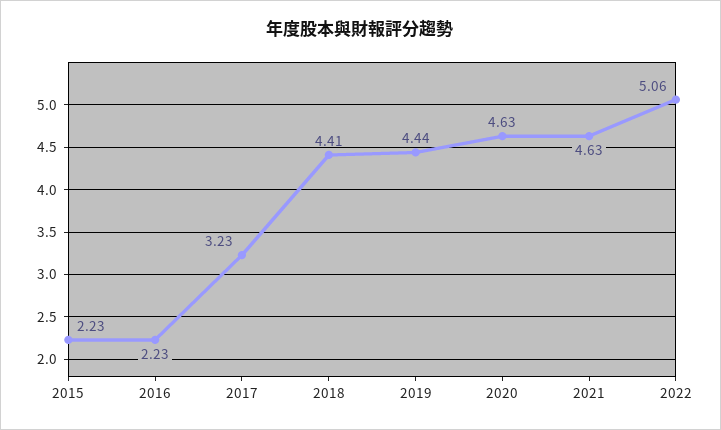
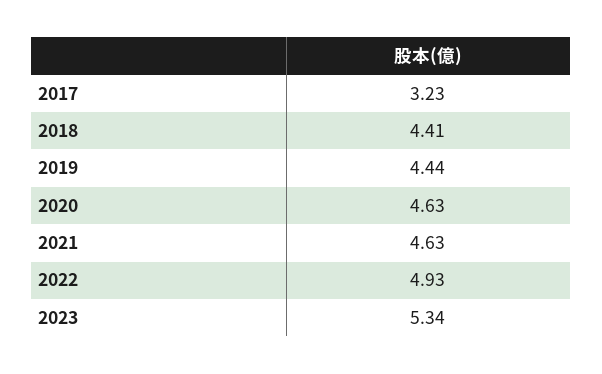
2015: 2.23 -> none
2016: 2.23 -> none
2022: 5.06 -> 4.93
2023: none -> 5.34

